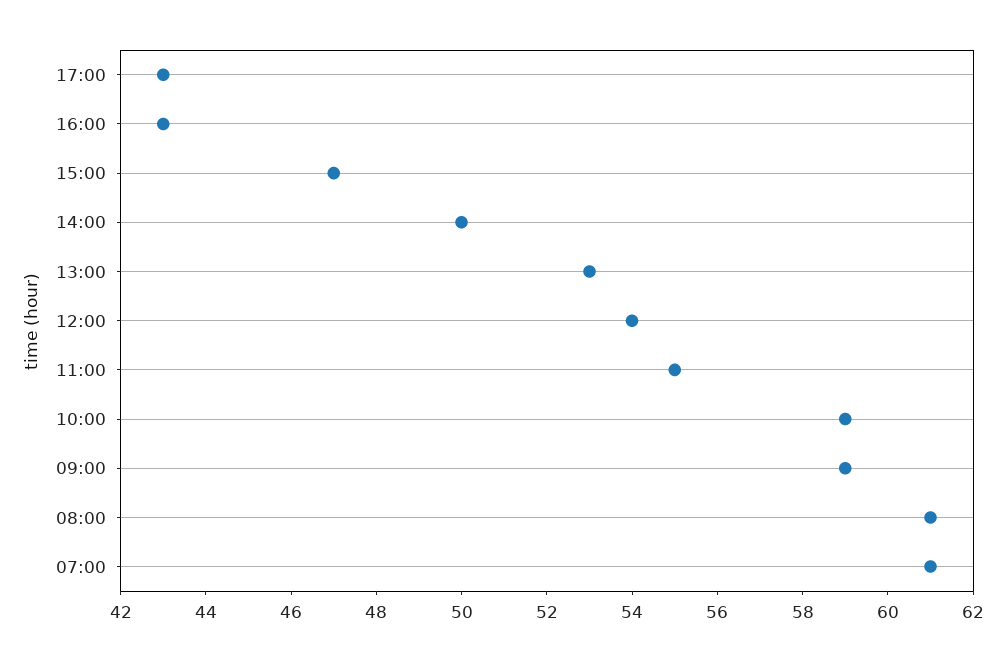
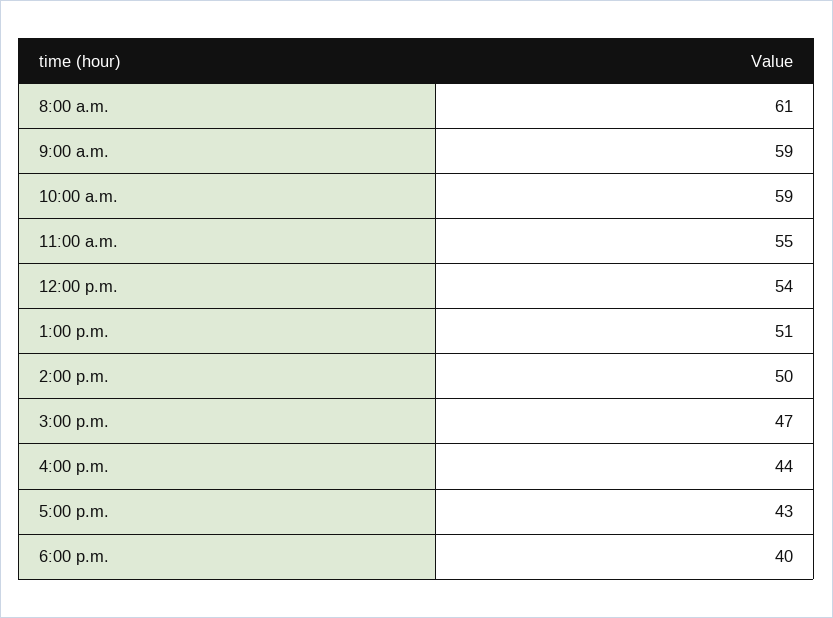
16:00: 43 -> 44
13:00: 53 -> 51
07:00: 61 -> none
6:00 p.m.: none -> 40

